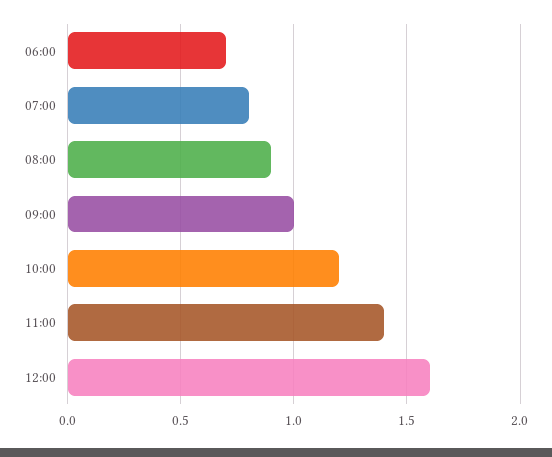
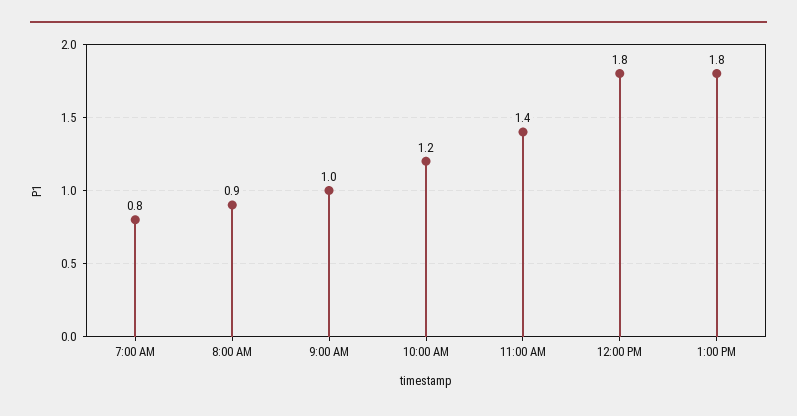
06:00: 0.7 -> none
12:00: 1.6 -> 1.8
1:00 PM: none -> 1.8

